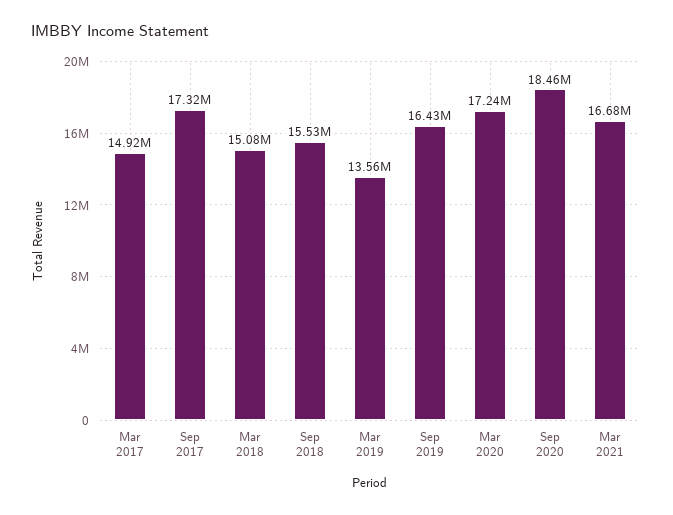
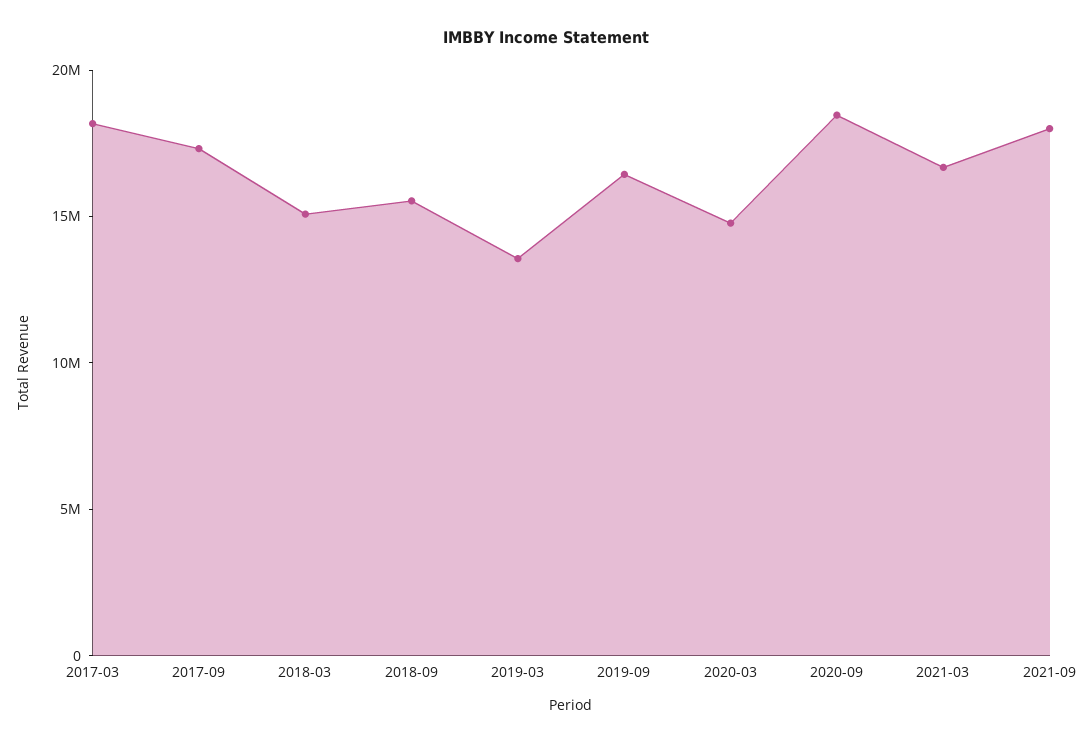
Mar 2017: 14920000 -> 18000000
Mar 2020: 17240000 -> 15000000
2021-09: none -> 18000000

